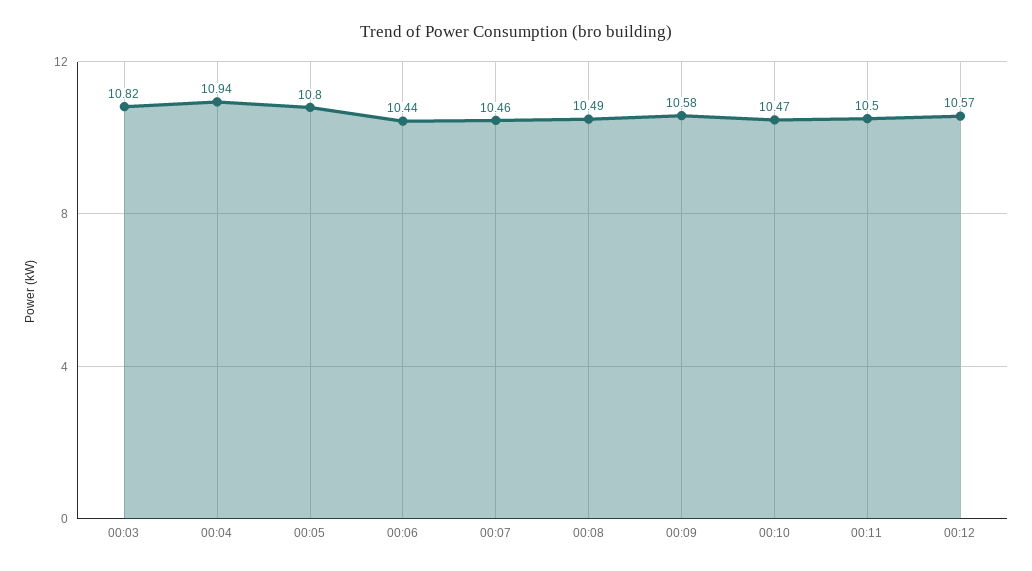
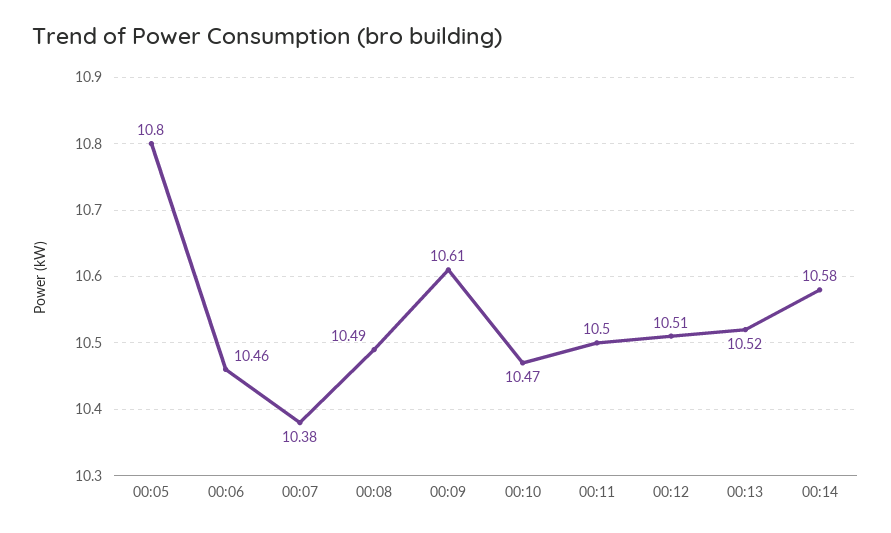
00:03: 10.82 -> none
00:04: 10.94 -> none
00:06: 10.44 -> 10.46
00:07: 10.46 -> 10.38
00:09: 10.58 -> 10.61
00:12: 10.57 -> 10.51
00:13: none -> 10.52
00:14: none -> 10.58

